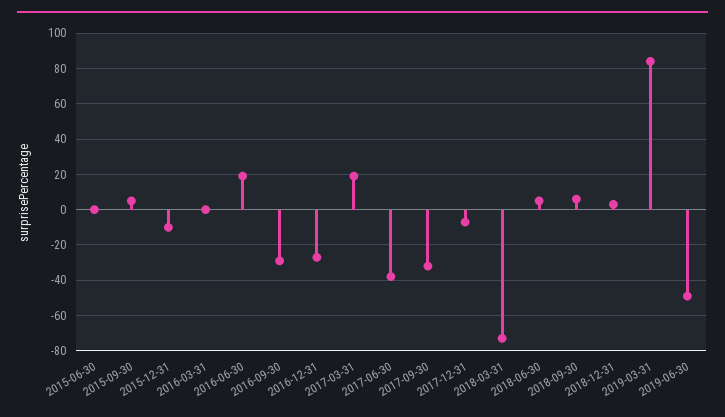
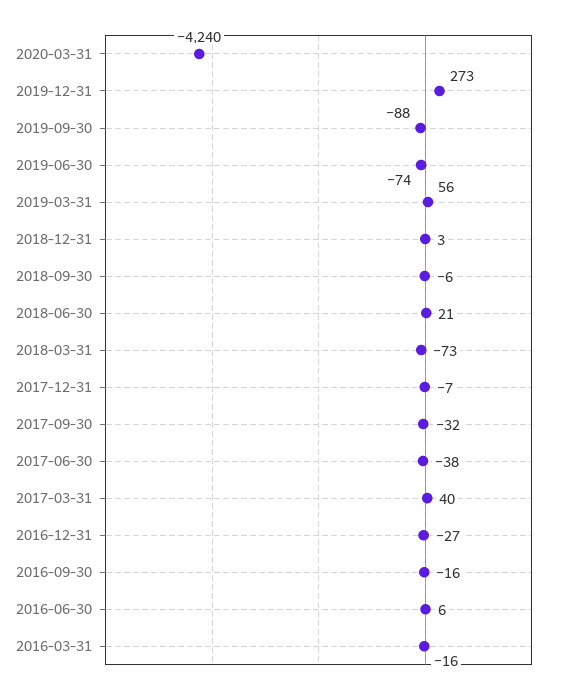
2015-06-30: 0 -> none
2015-09-30: 5 -> none
2015-12-31: -10 -> none
2016-03-31: 0 -> -16
2016-06-30: 20 -> 6
2016-09-30: -30 -> -16
2017-03-31: 20 -> 40
2018-06-30: 5 -> 21
2018-09-30: 5 -> -6
2019-03-31: 85 -> 56
2019-06-30: -50 -> -74
2020-03-31: none -> -4240
2019-12-31: none -> 273
2019-09-30: none -> -88

